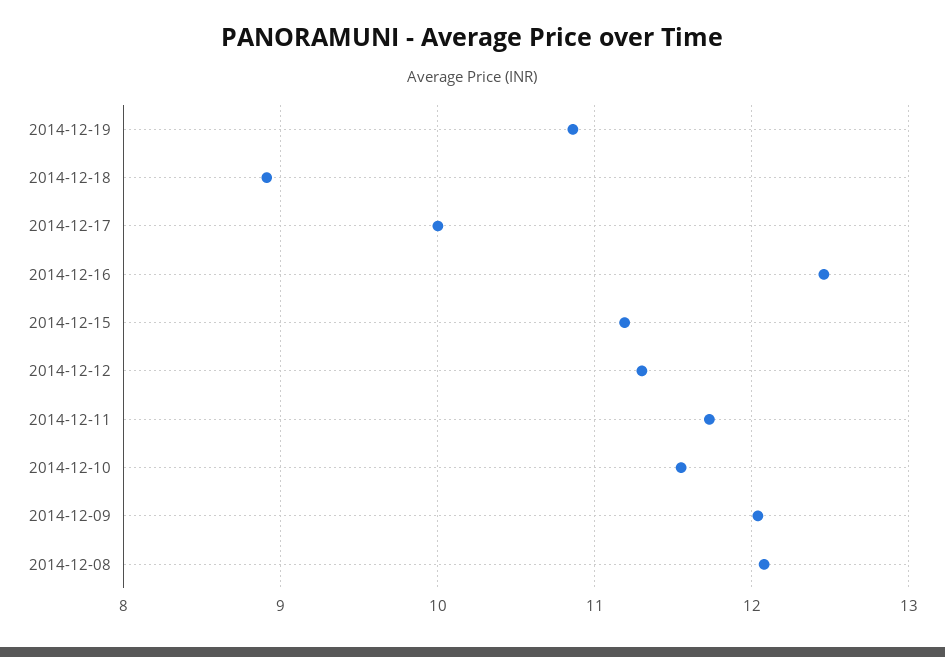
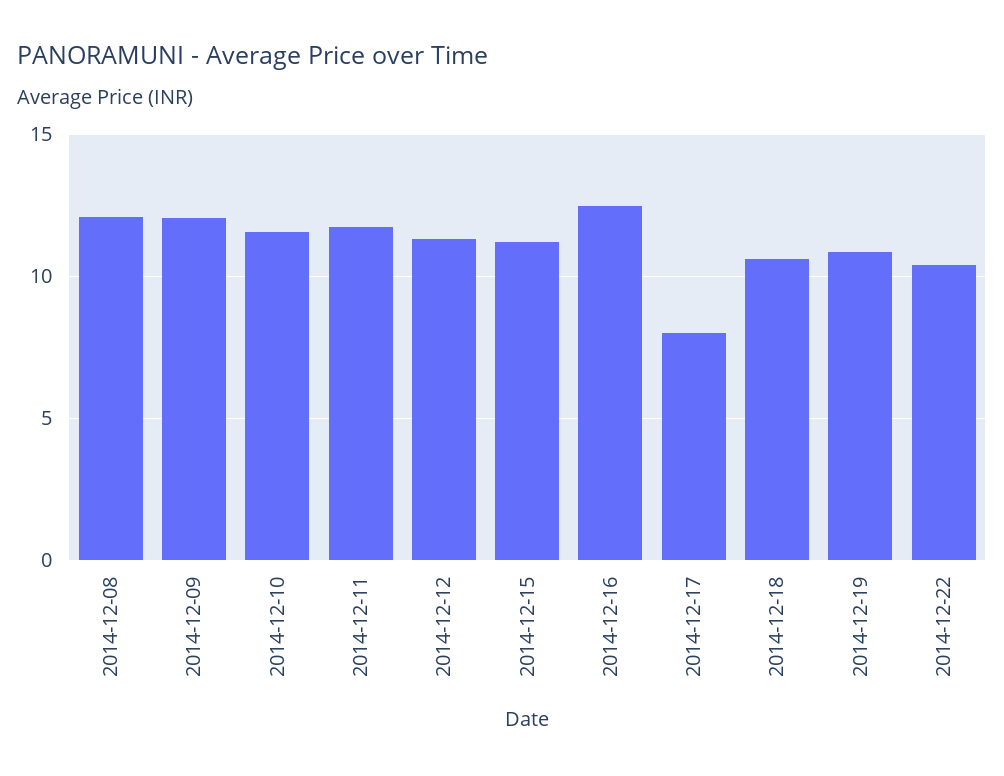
2014-12-18: 8.9 -> 10.5
2014-12-17: 10 -> 8
2014-12-22: none -> 10.5

